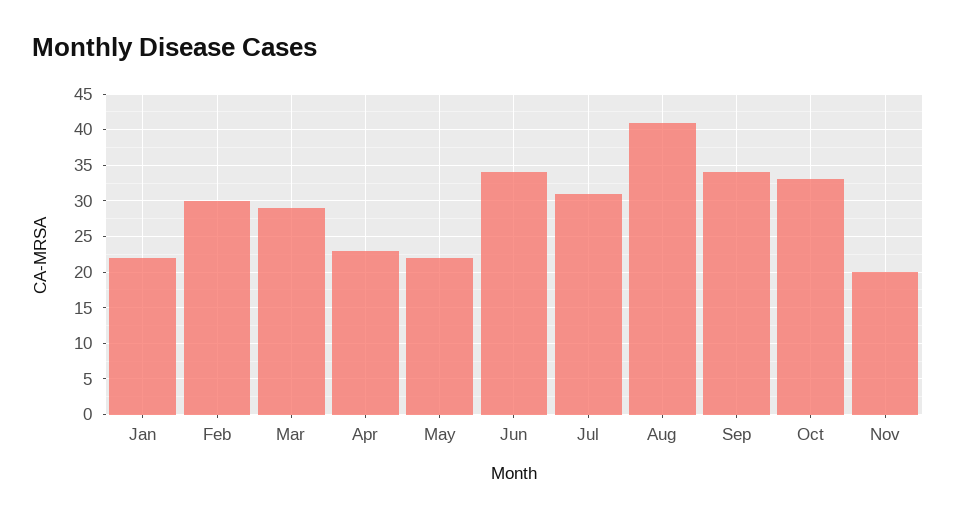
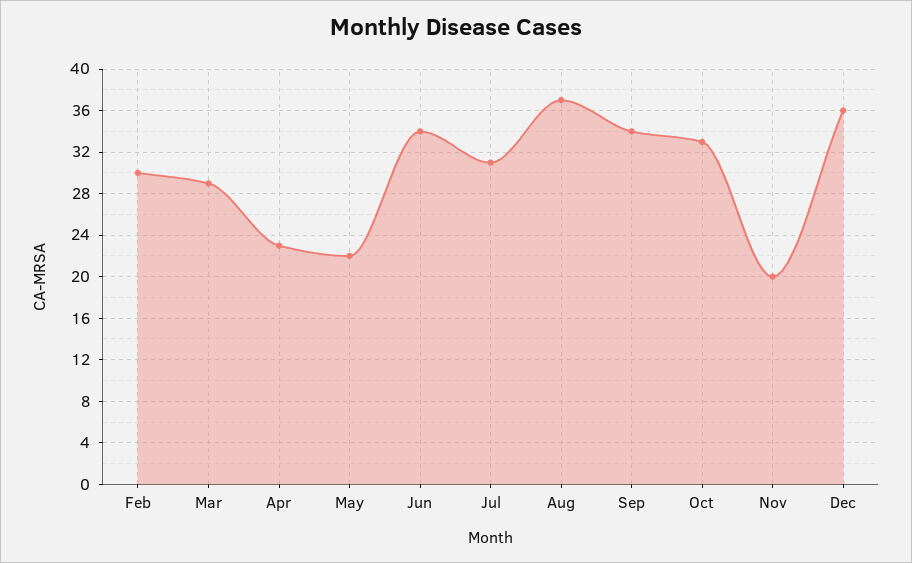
Jan: 22 -> none
Aug: 41 -> 37
Dec: none -> 36

